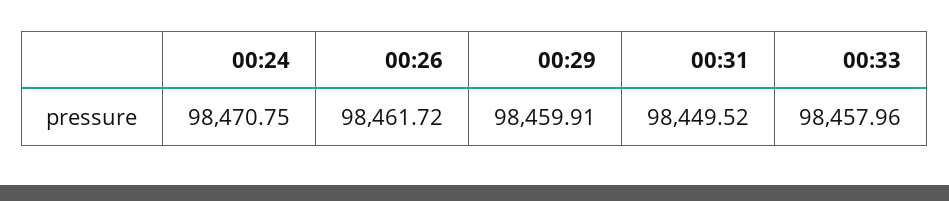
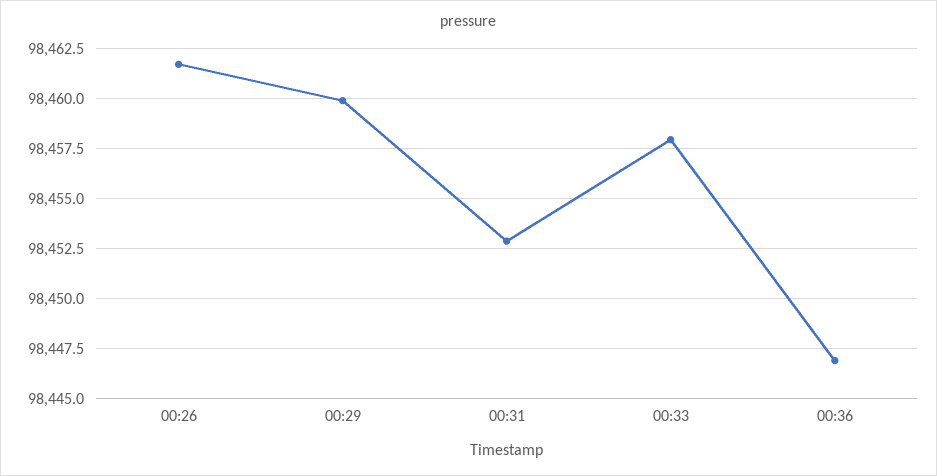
00:24: 98470.75 -> none
00:31: 98449.52 -> 98453
00:36: none -> 98447

